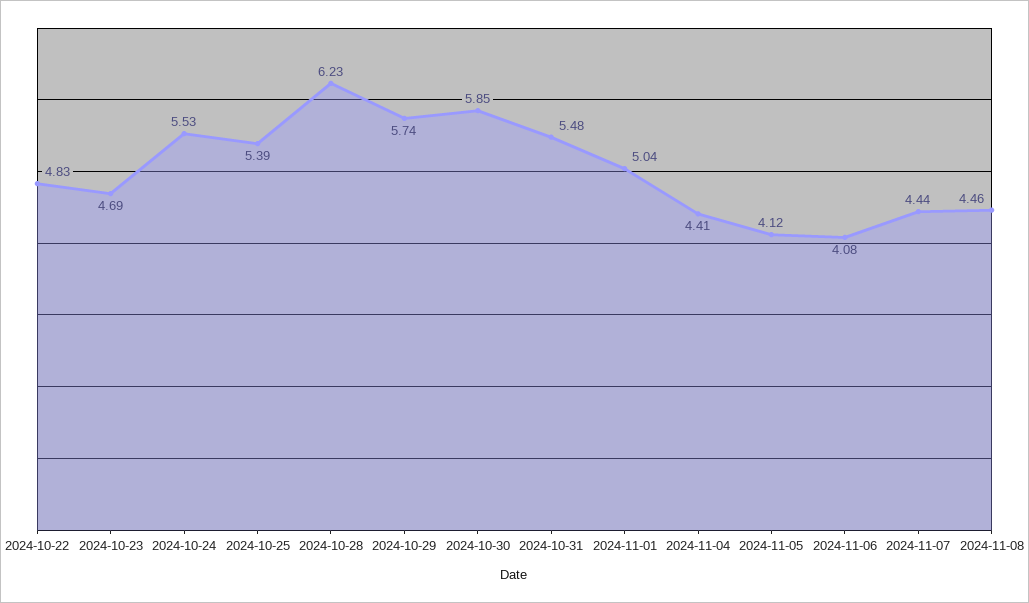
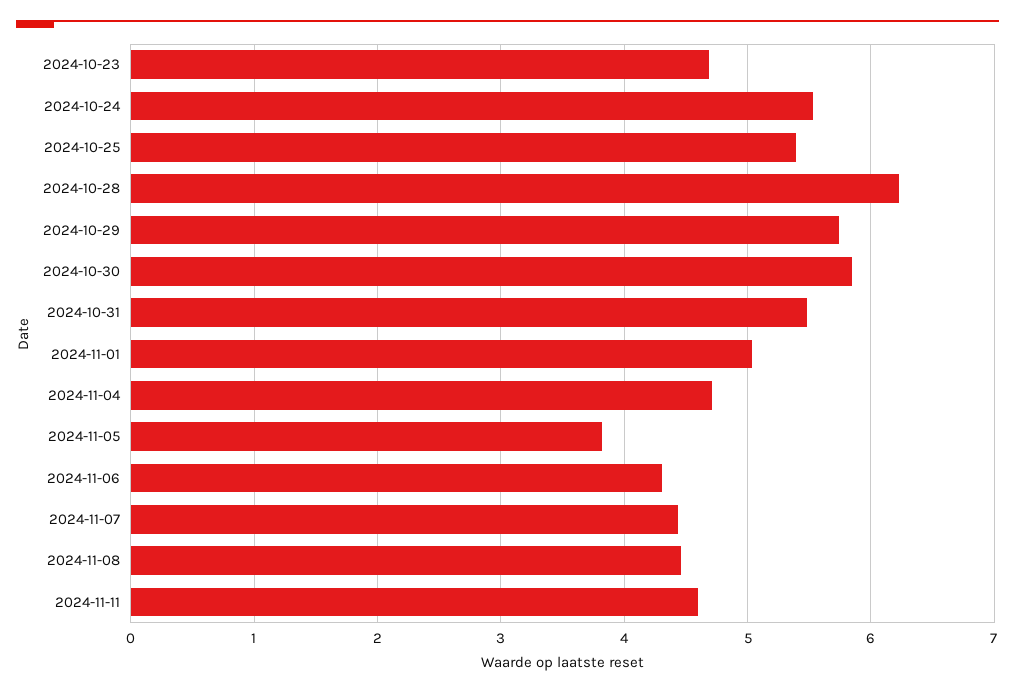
2024-10-22: 4.83 -> none
2024-11-04: 4.41 -> 4.7
2024-11-05: 4.12 -> 3.8
2024-11-06: 4.08 -> 4.3
2024-11-11: none -> 4.6

